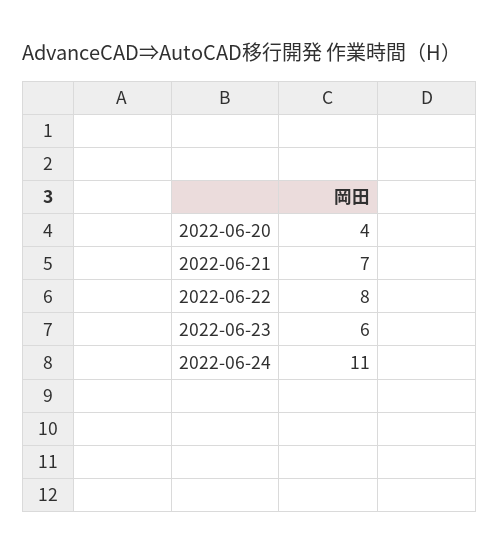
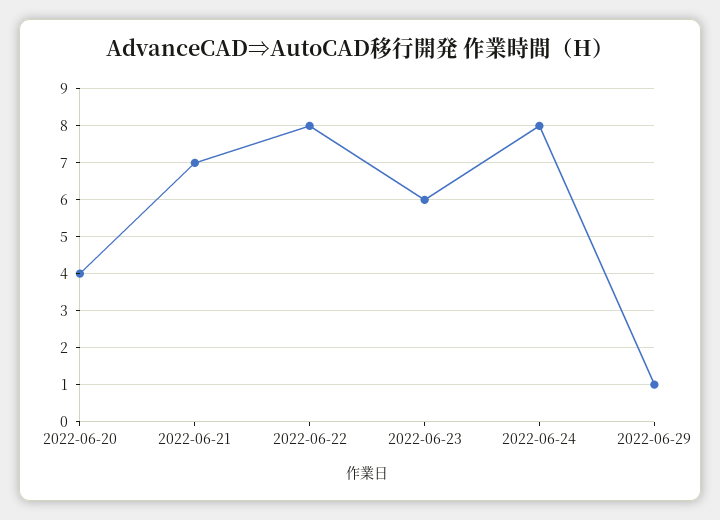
2022-06-24: 11 -> 8
2022-06-29: none -> 1

